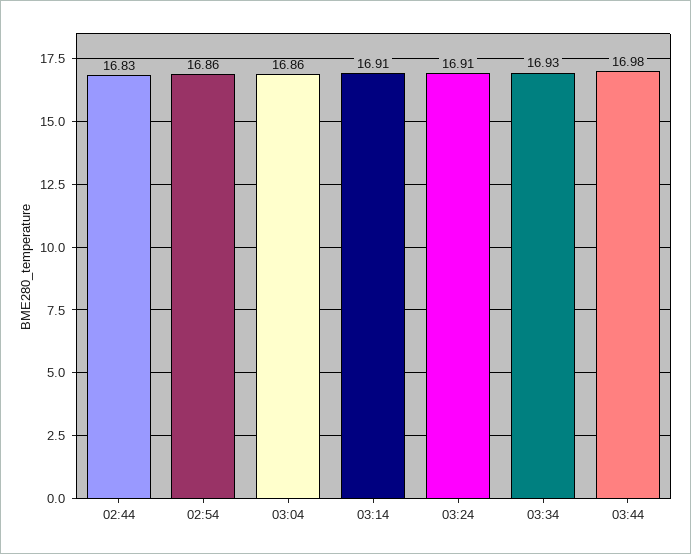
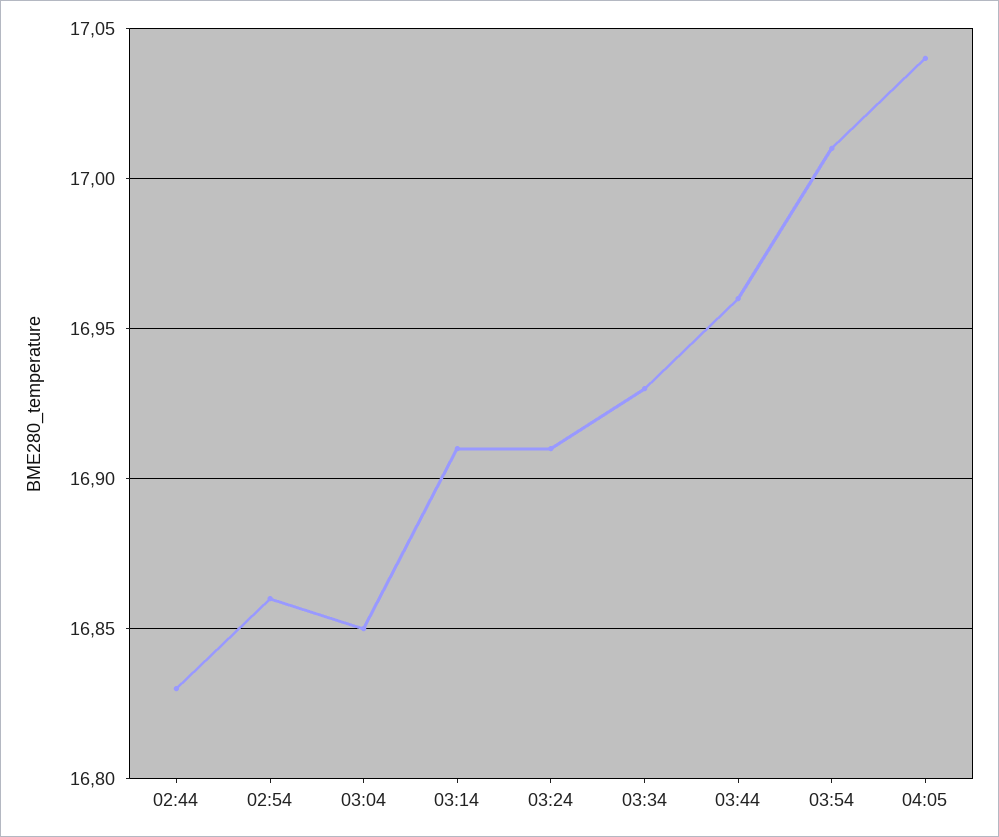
03:04: 16.86 -> 16.85
03:44: 16.98 -> 16.96
03:54: none -> 17.01
04:05: none -> 17.04

